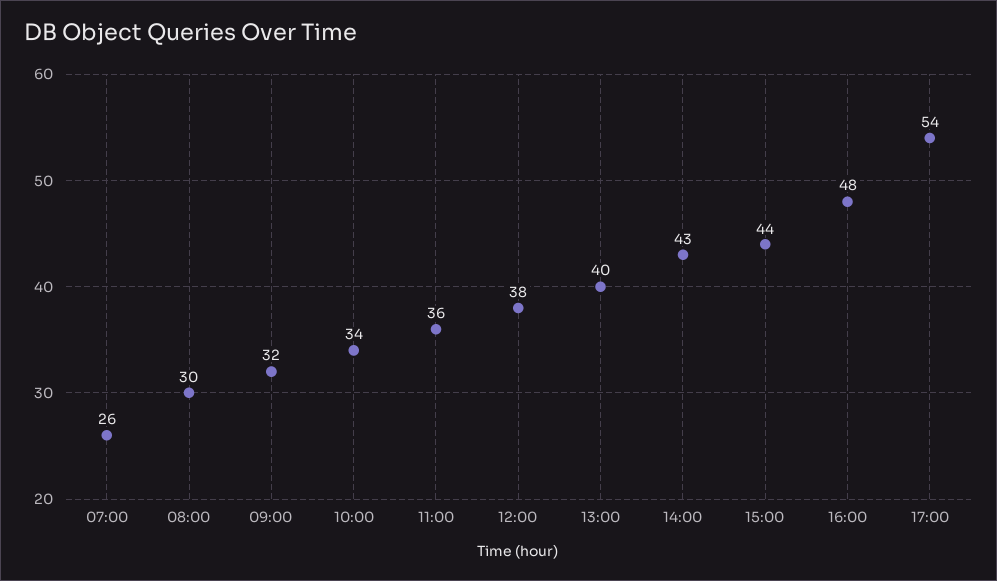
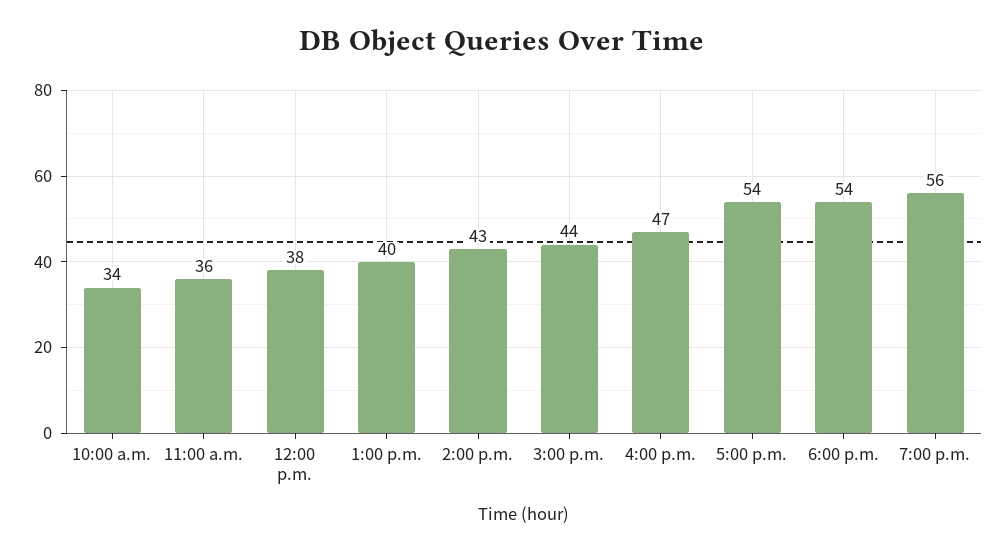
07:00: 26 -> none
08:00: 30 -> none
09:00: 32 -> none
16:00: 48 -> 47
6:00 p.m.: none -> 54
7:00 p.m.: none -> 56

